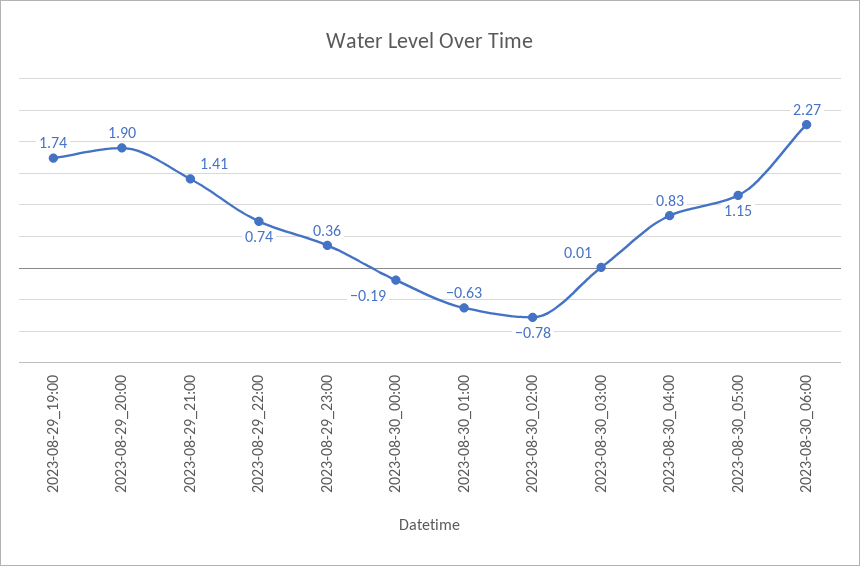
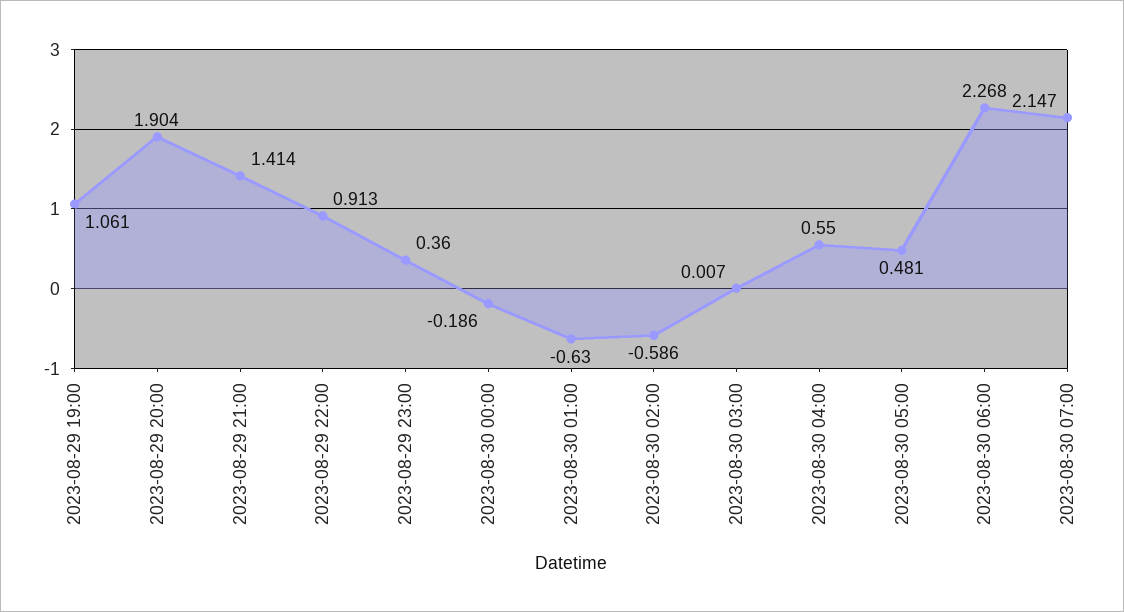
2023-08-29_19:00: 1.74 -> 1.061
2023-08-29_22:00: 0.74 -> 0.913
2023-08-30_02:00: -0.78 -> -0.586
2023-08-30_04:00: 0.83 -> 0.55
2023-08-30_05:00: 1.15 -> 0.481
2023-08-30 07:00: none -> 2.147

